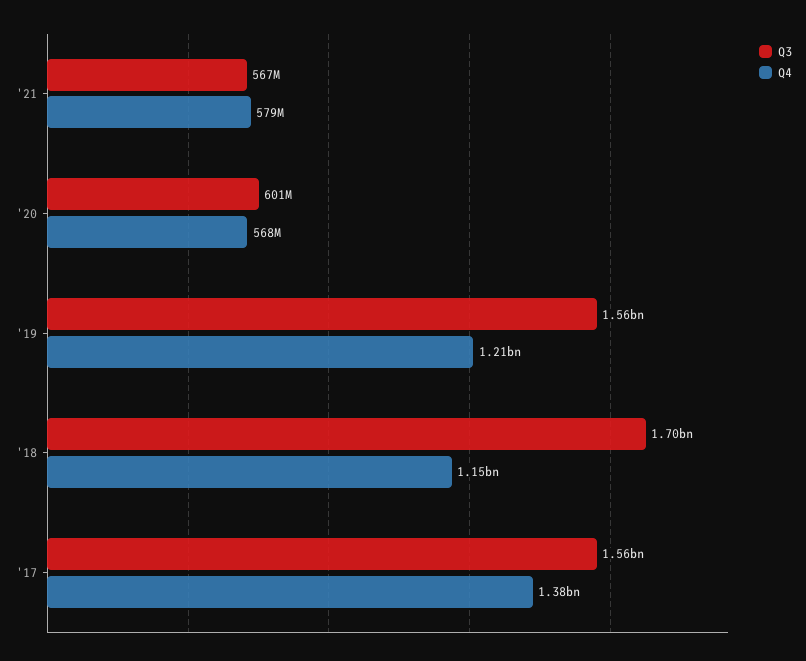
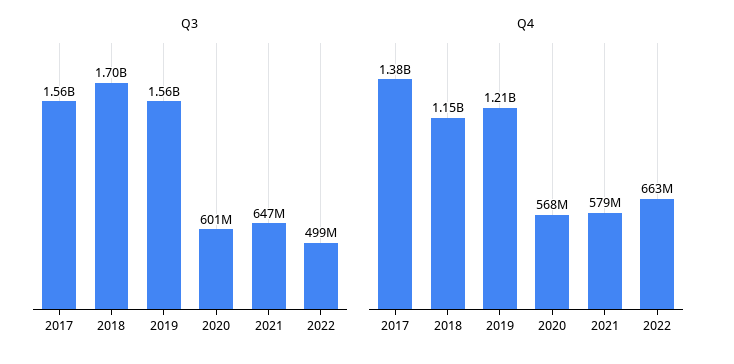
Q3, '21: 567000000 -> 647000000
Q3, 2022: none -> 499000000
Q4, 2022: none -> 663000000

